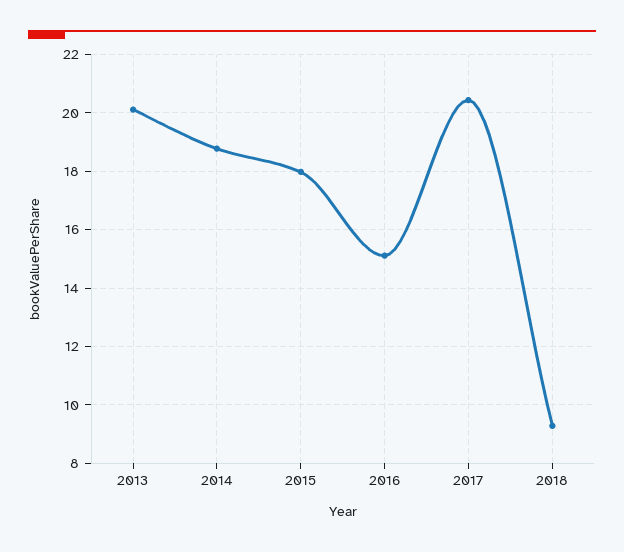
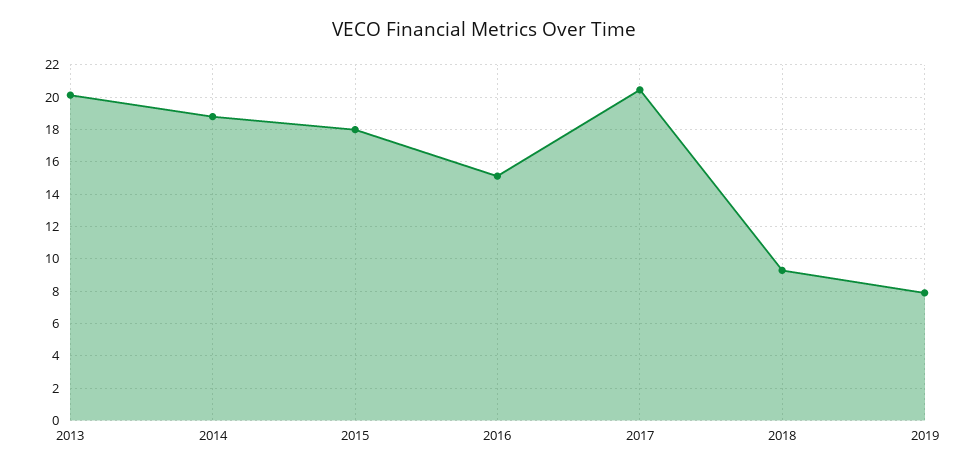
2019: none -> 8

